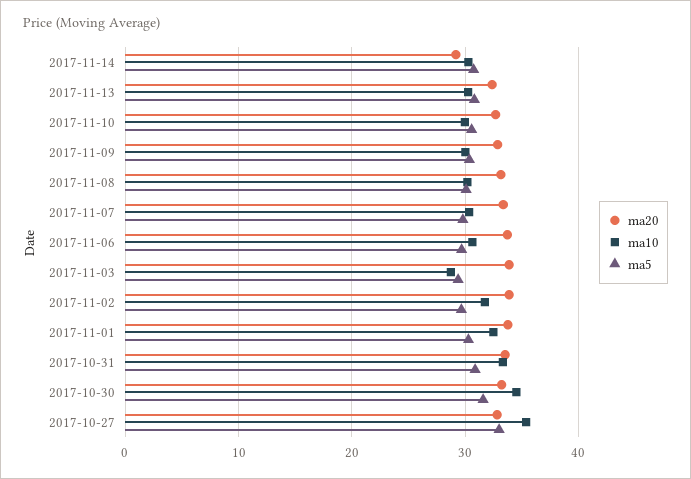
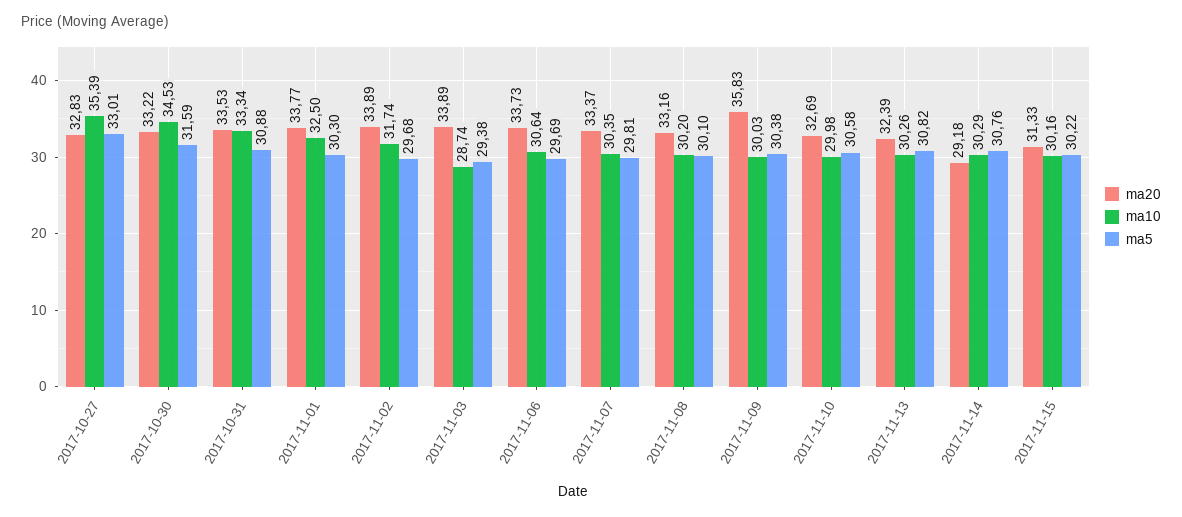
ma20, 2017-11-09: 33 -> 35.83
ma20, 2017-11-15: none -> 31.33
ma10, 2017-11-15: none -> 30.16
ma5, 2017-11-15: none -> 30.22

